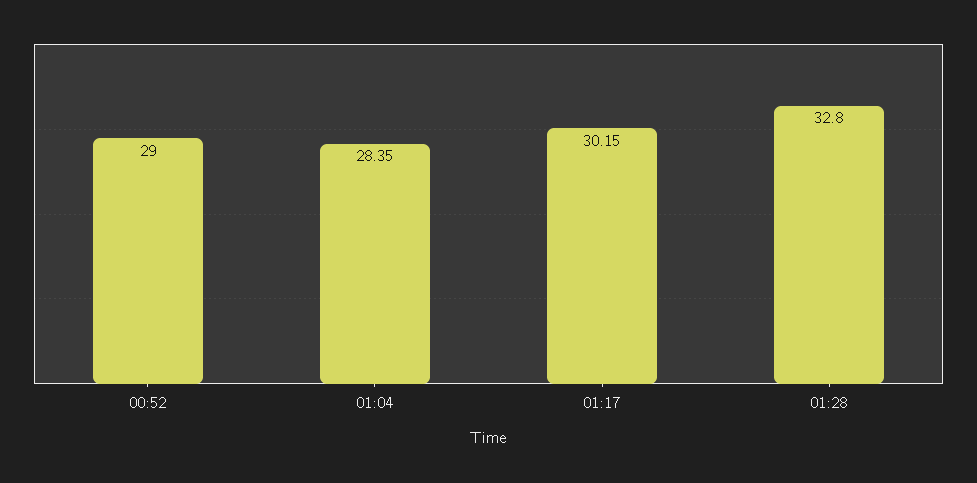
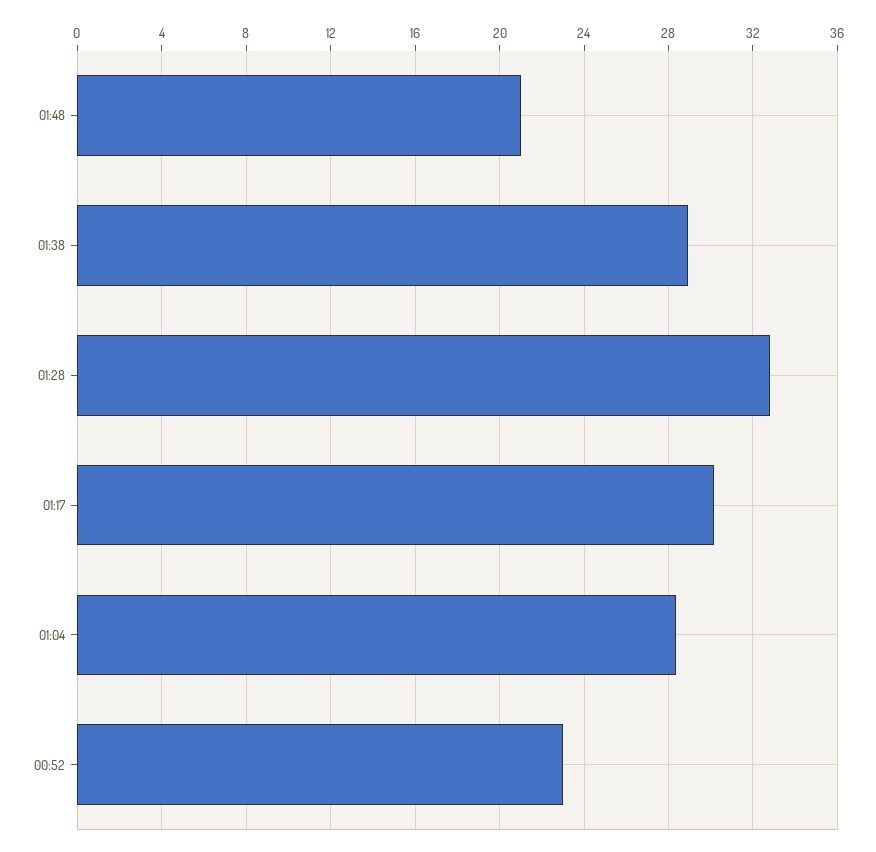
00:52: 29 -> 23
01:48: none -> 21
01:38: none -> 29

